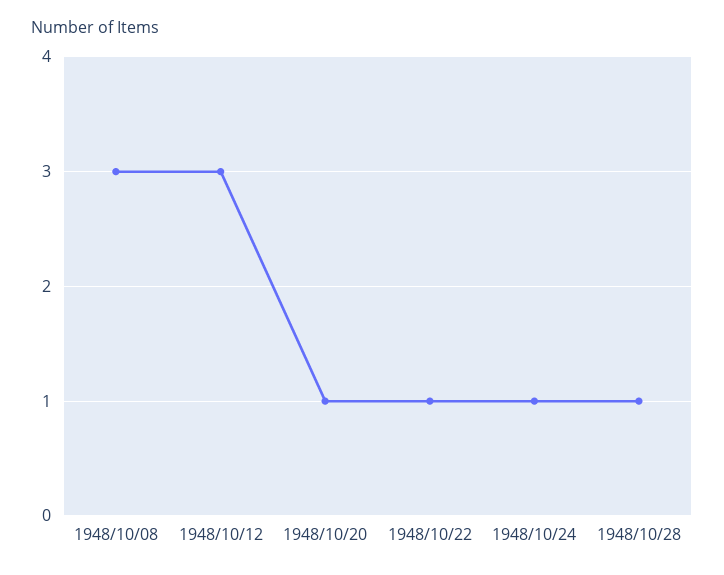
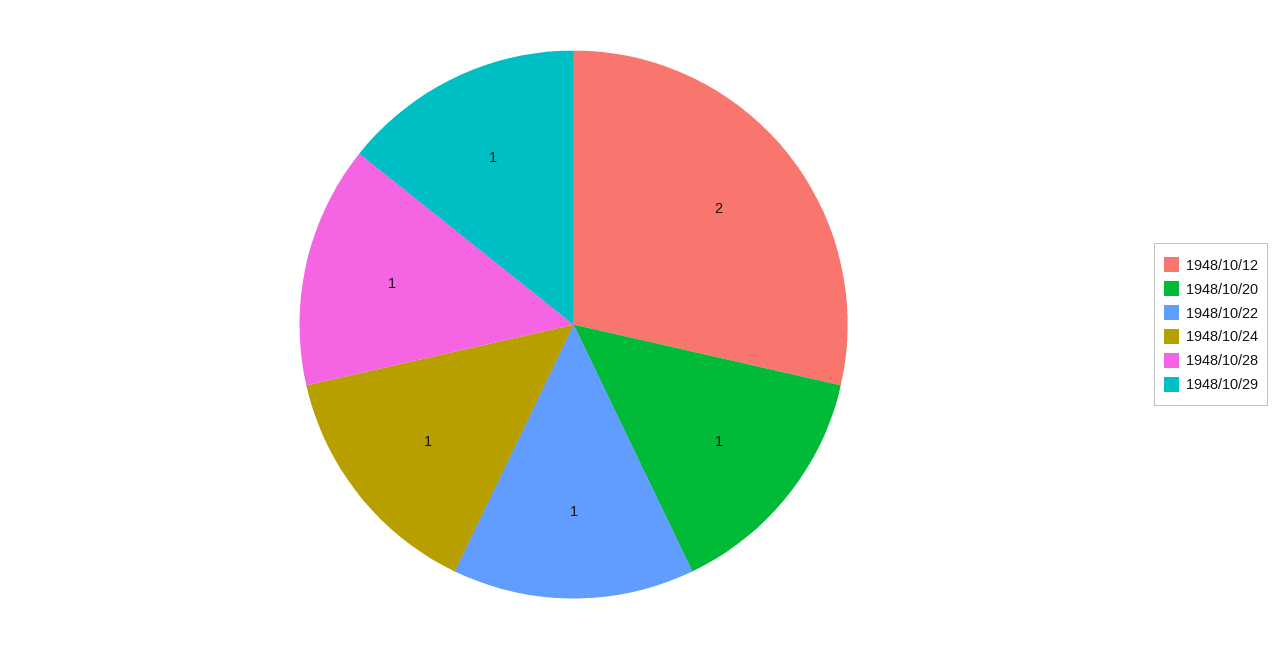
1948/10/08: 3 -> none
1948/10/12: 3 -> 2
1948/10/29: none -> 1

